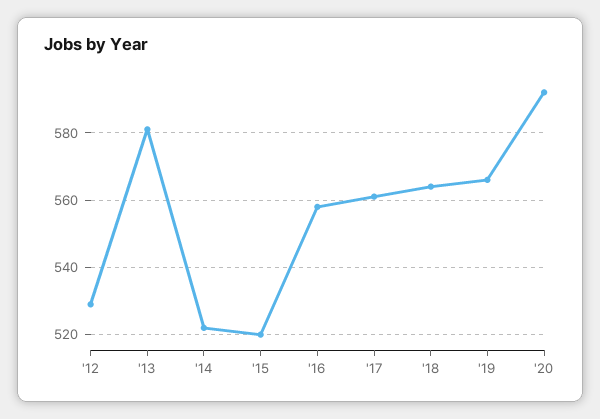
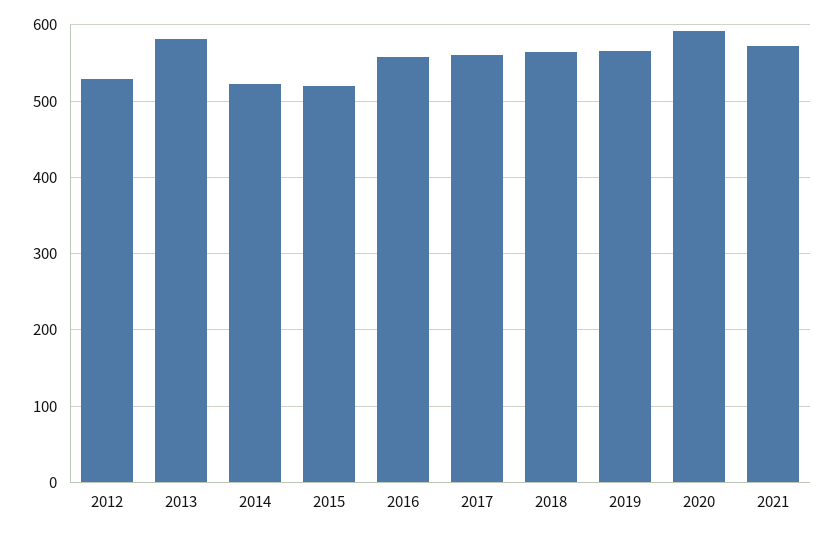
2021: none -> 570

